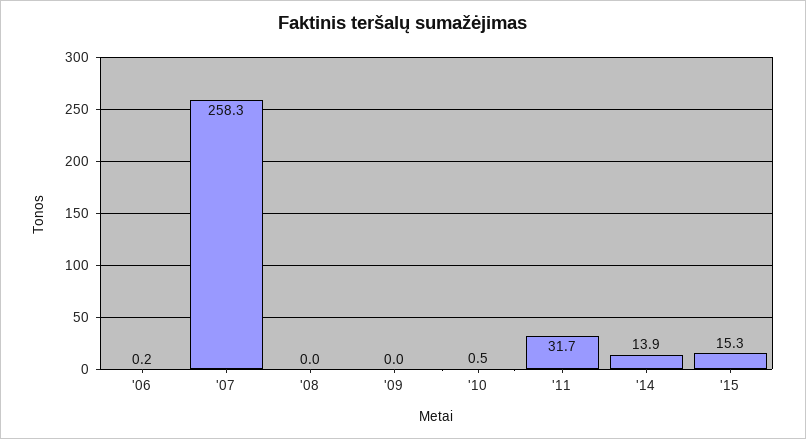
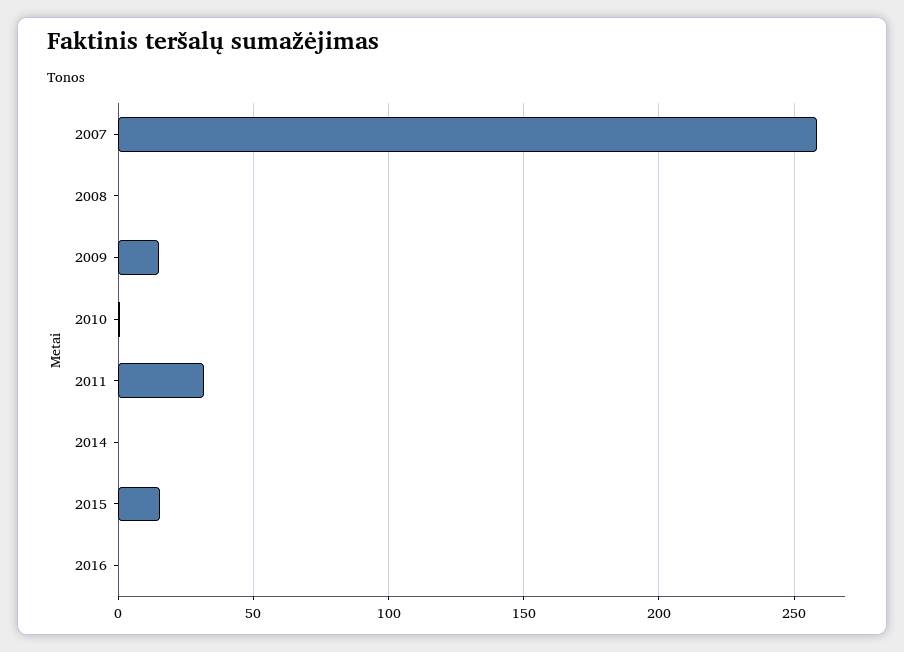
'06: 0.2 -> none
'09: 0 -> 15
'14: 13.9 -> 0
2016: none -> 0

